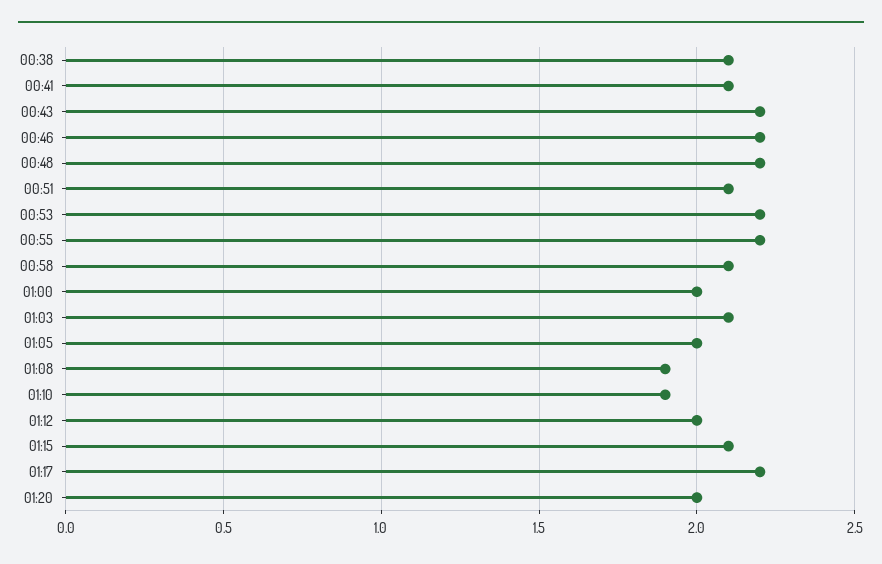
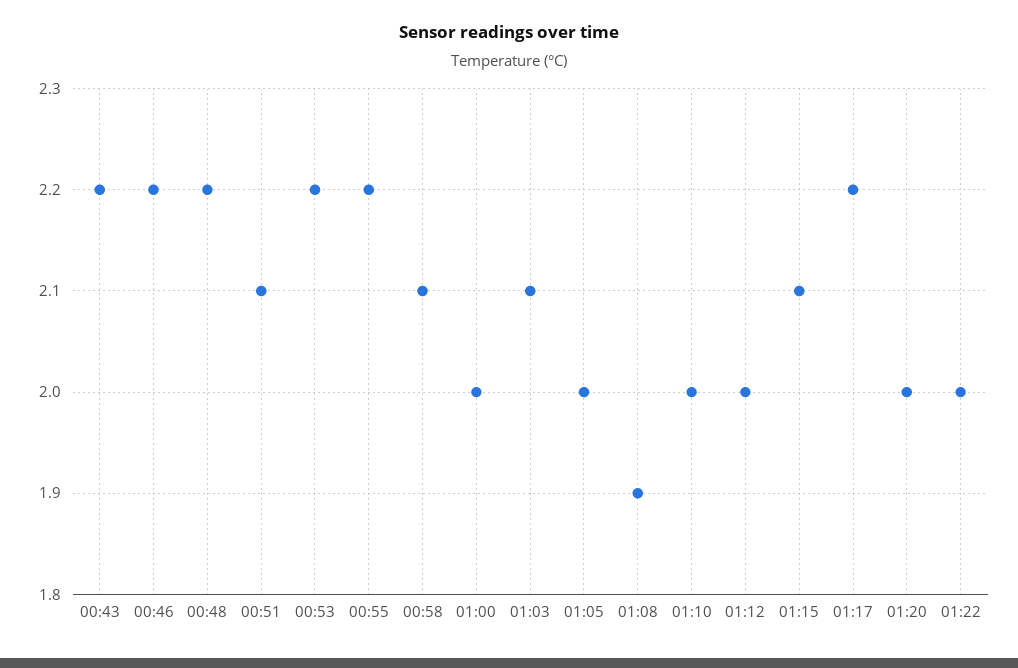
00:38: 2.1 -> none
00:41: 2.1 -> none
01:10: 1.9 -> 2
01:22: none -> 2

